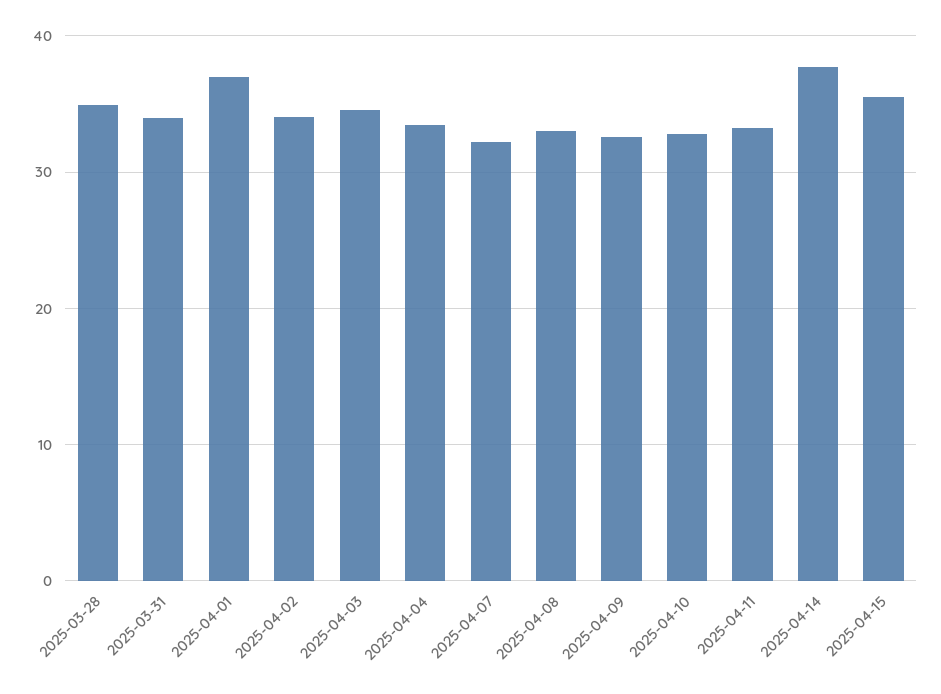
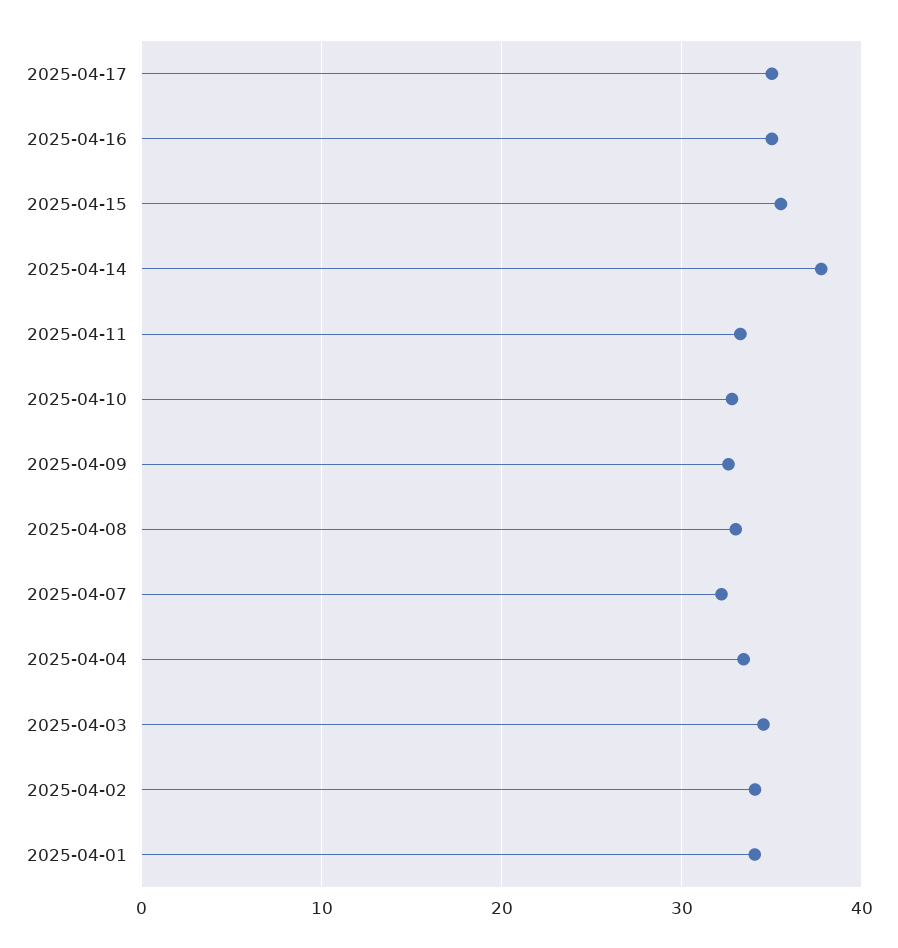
2025-03-28: 35 -> none
2025-03-31: 34 -> none
2025-04-01: 37 -> 34
2025-04-17: none -> 35
2025-04-16: none -> 35

